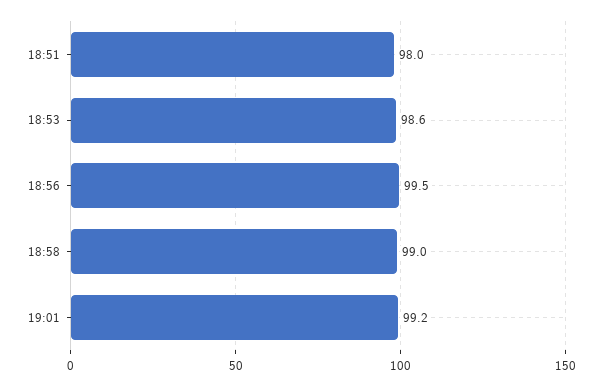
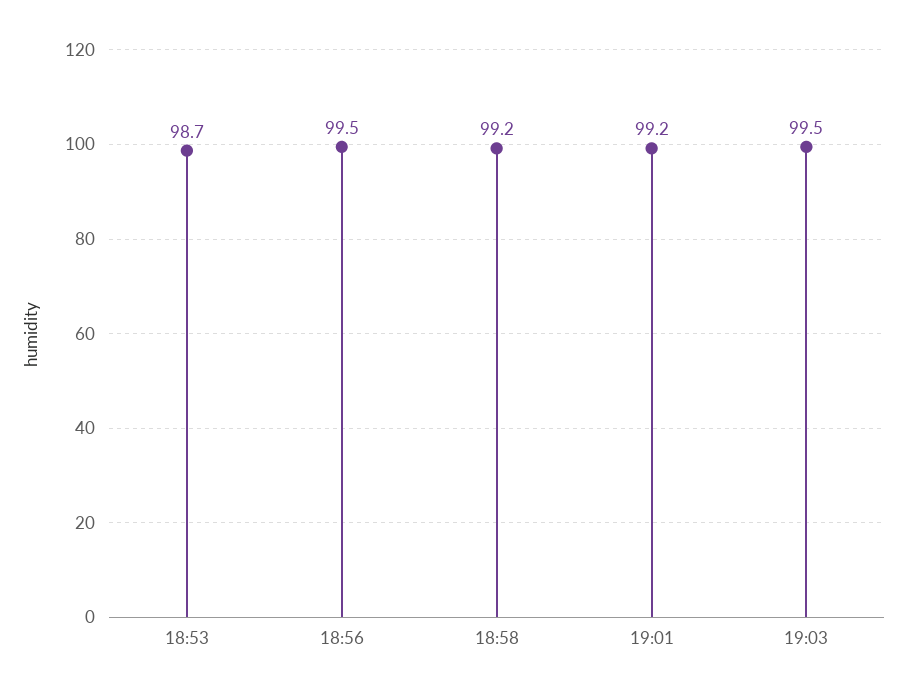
18:51: 98 -> none
18:53: 98.6 -> 98.7
18:58: 99 -> 99.2
19:03: none -> 99.5

